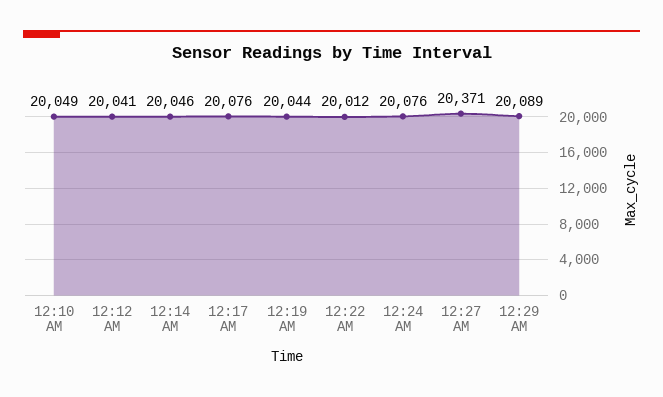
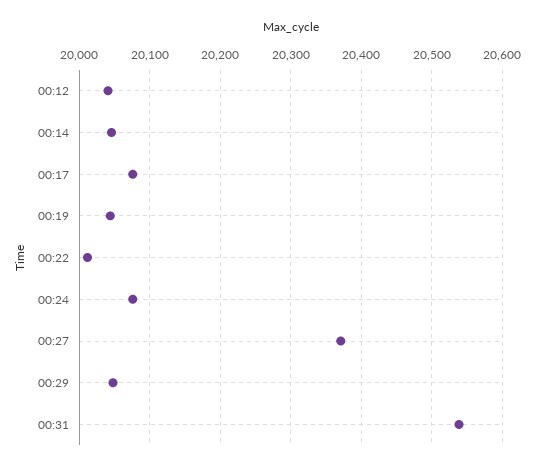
12:10 AM: 20049 -> none
12:29 AM: 20089 -> 20050
00:31: none -> 20540

